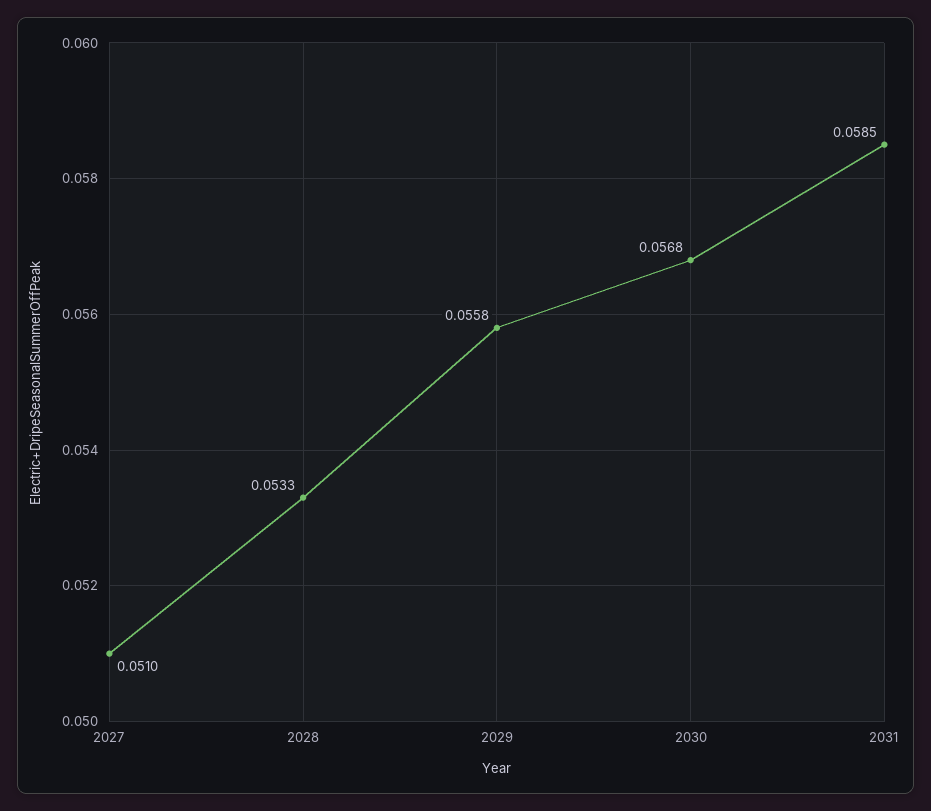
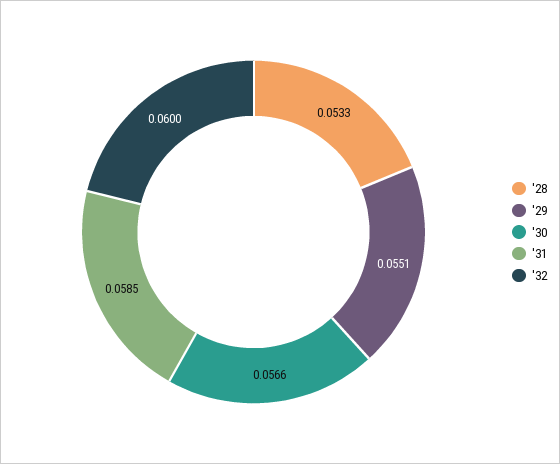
2027: 0.051 -> none
2029: 0.0558 -> 0.0551
2030: 0.0568 -> 0.0566
'32: none -> 0.06

